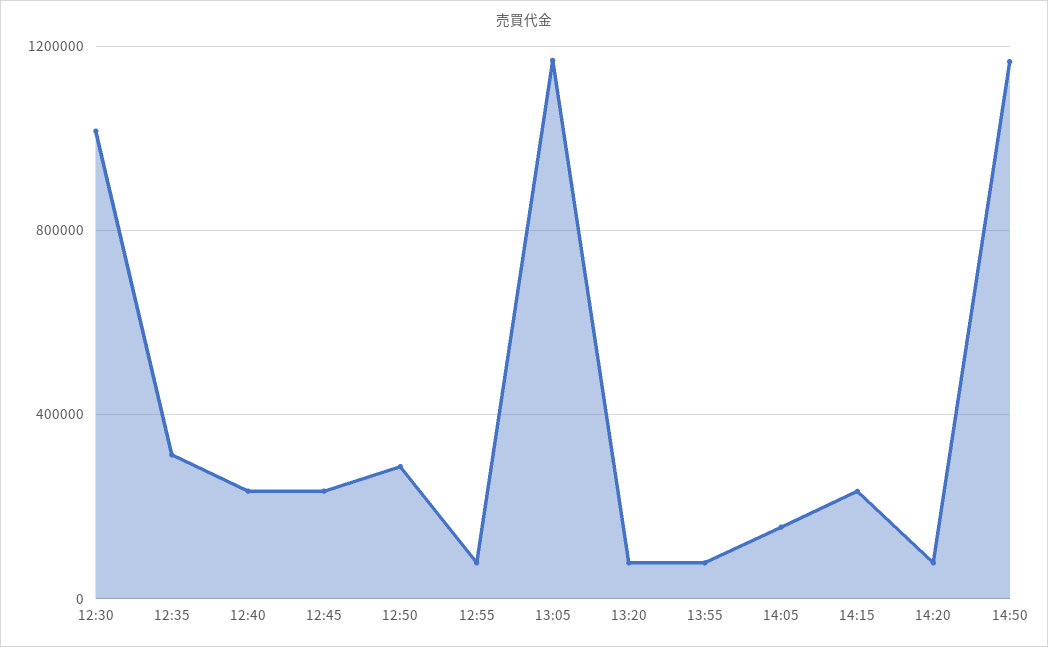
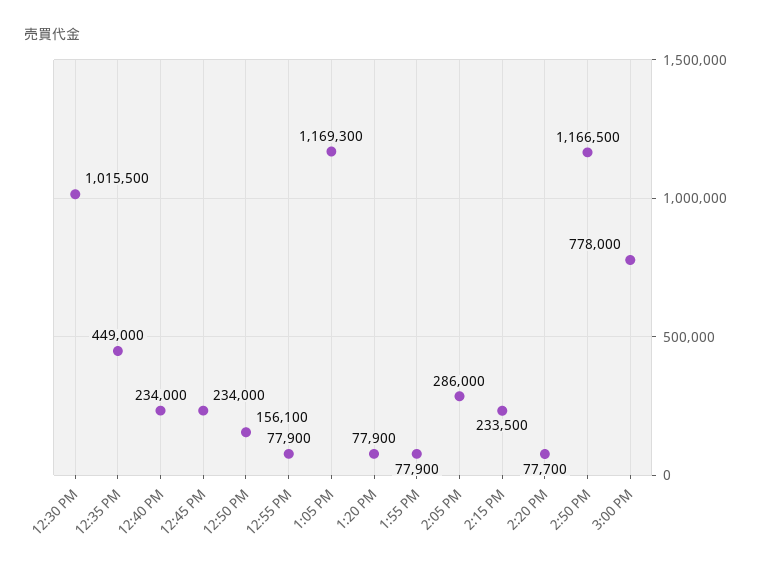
12:35: 300000 -> 449000
12:50: 300000 -> 156100
14:05: 150000 -> 286000
3:00 PM: none -> 778000

